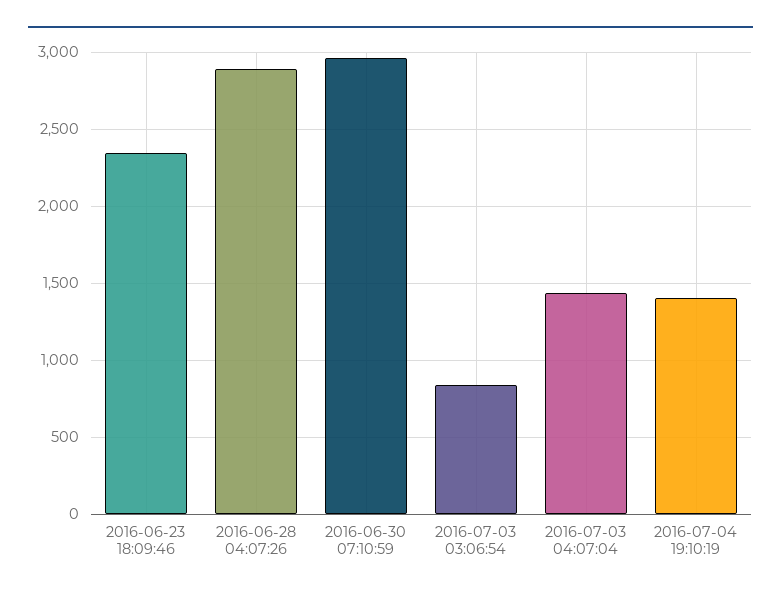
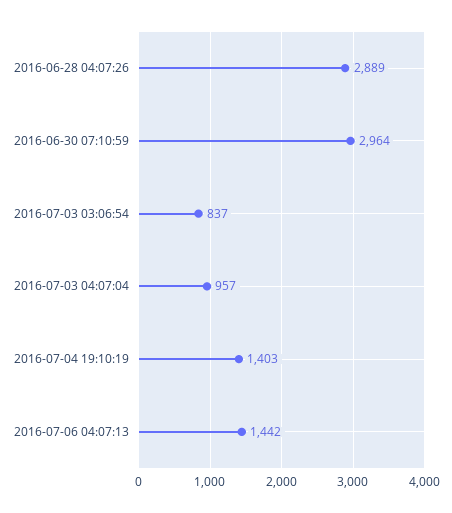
2016-06-23 18:09:46: 2350 -> none
2016-07-03 04:07:04: 1450 -> 957
2016-07-06 04:07:13: none -> 1442

